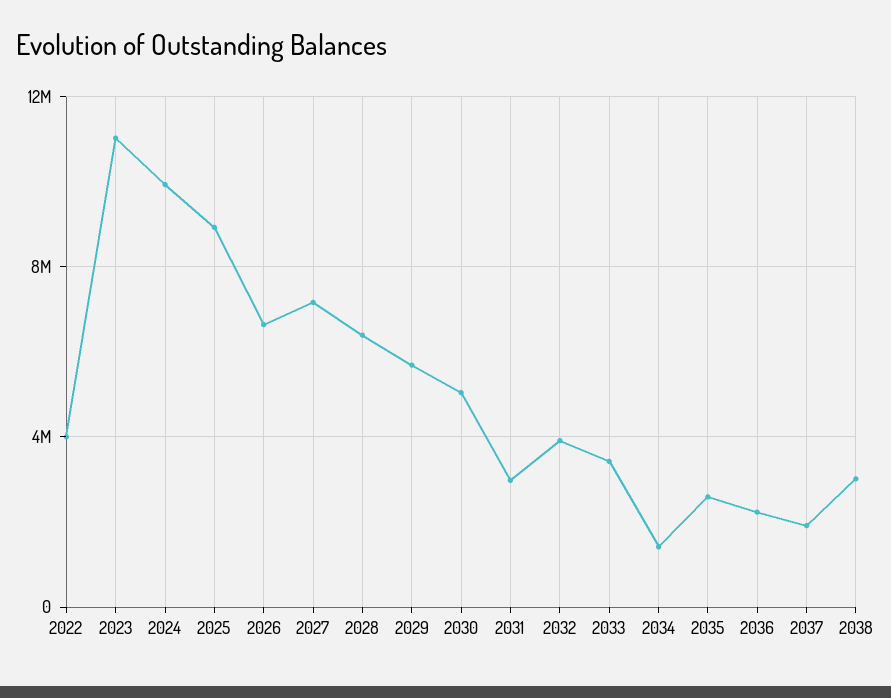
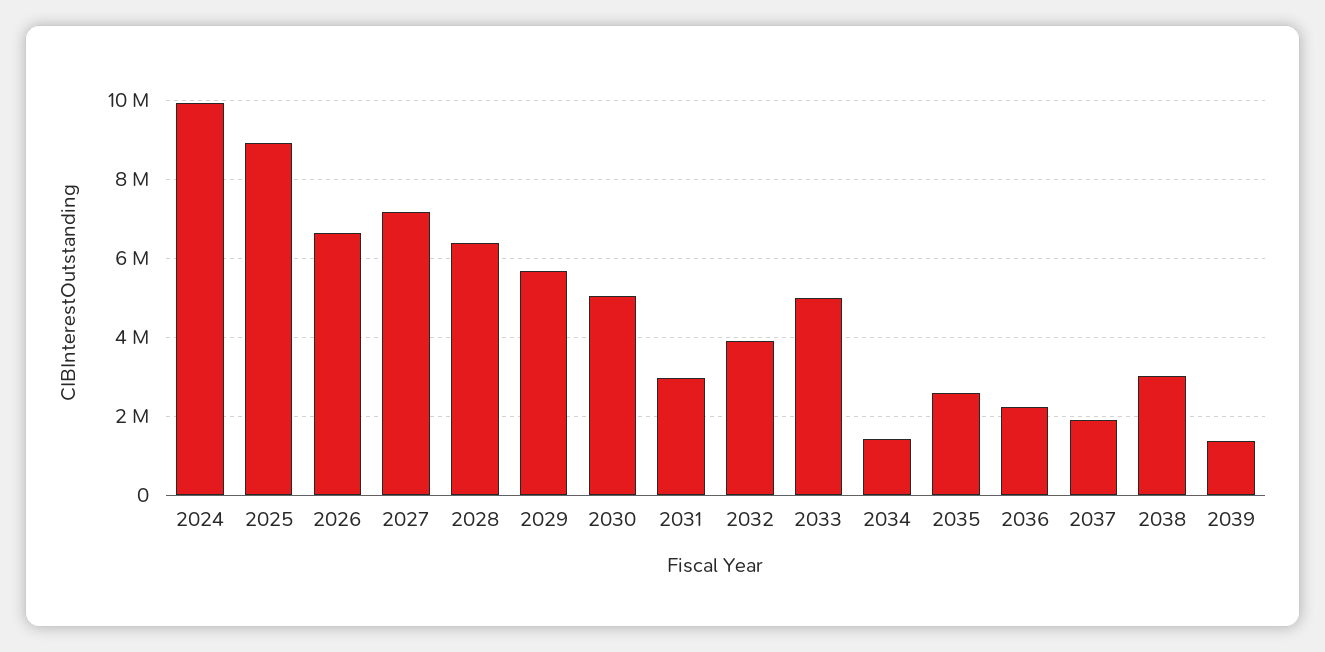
2022: 4000000 -> none
2023: 11000000 -> none
2033: 3500000 -> 5000000
2039: none -> 1400000

